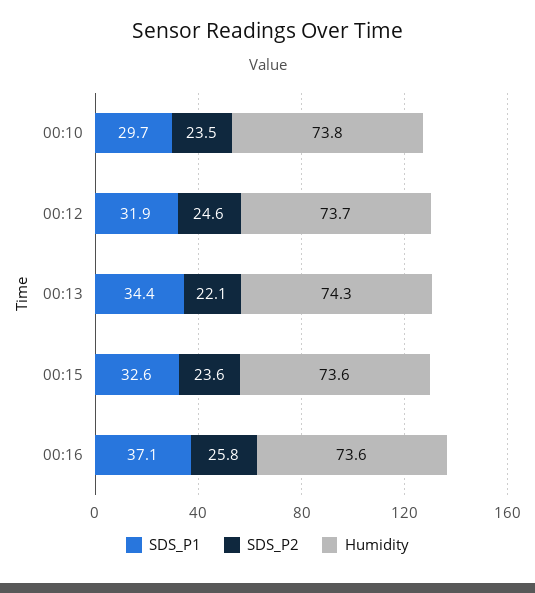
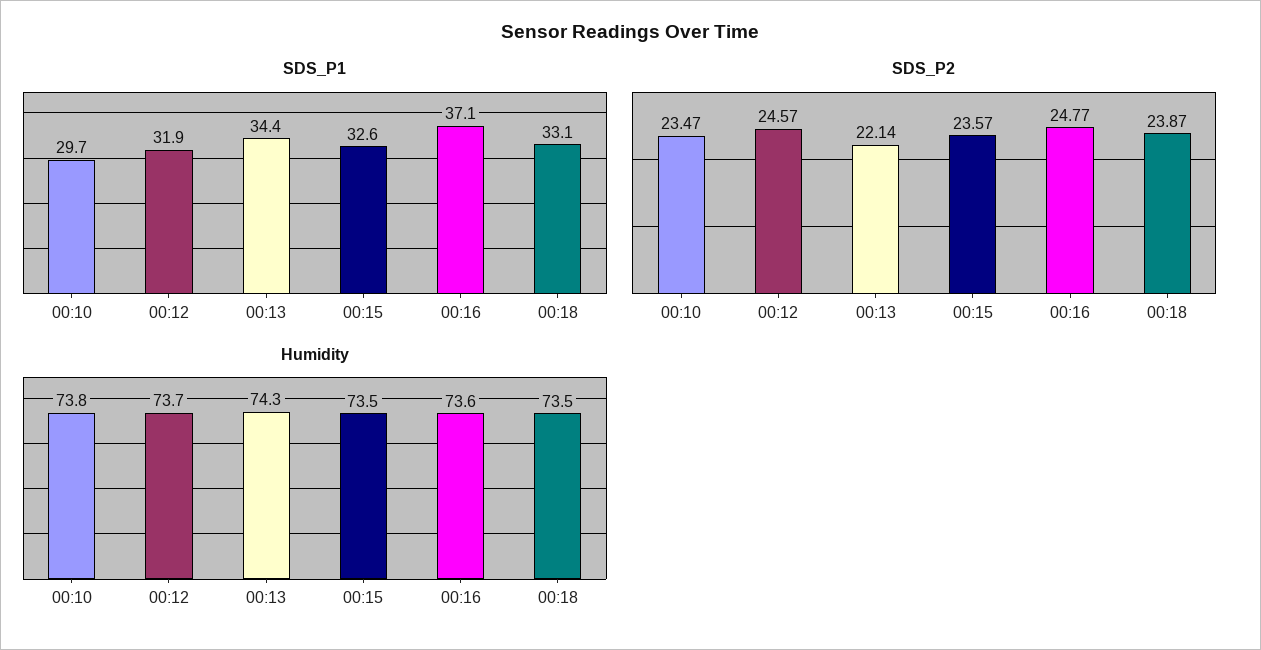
Humidity, 00:15: 73.6 -> 73.5
SDS_P2, 00:16: 25.8 -> 24.77
SDS_P1, 00:18: none -> 33.1
SDS_P2, 00:18: none -> 23.87
Humidity, 00:18: none -> 73.5

